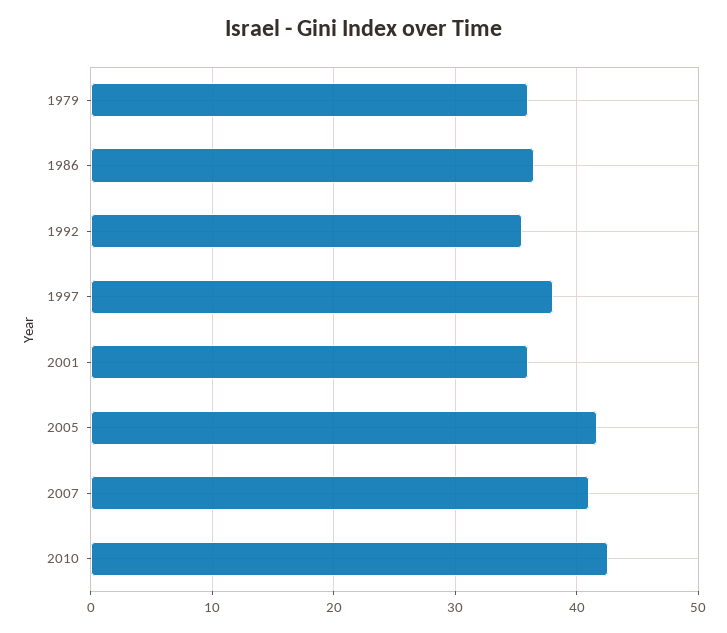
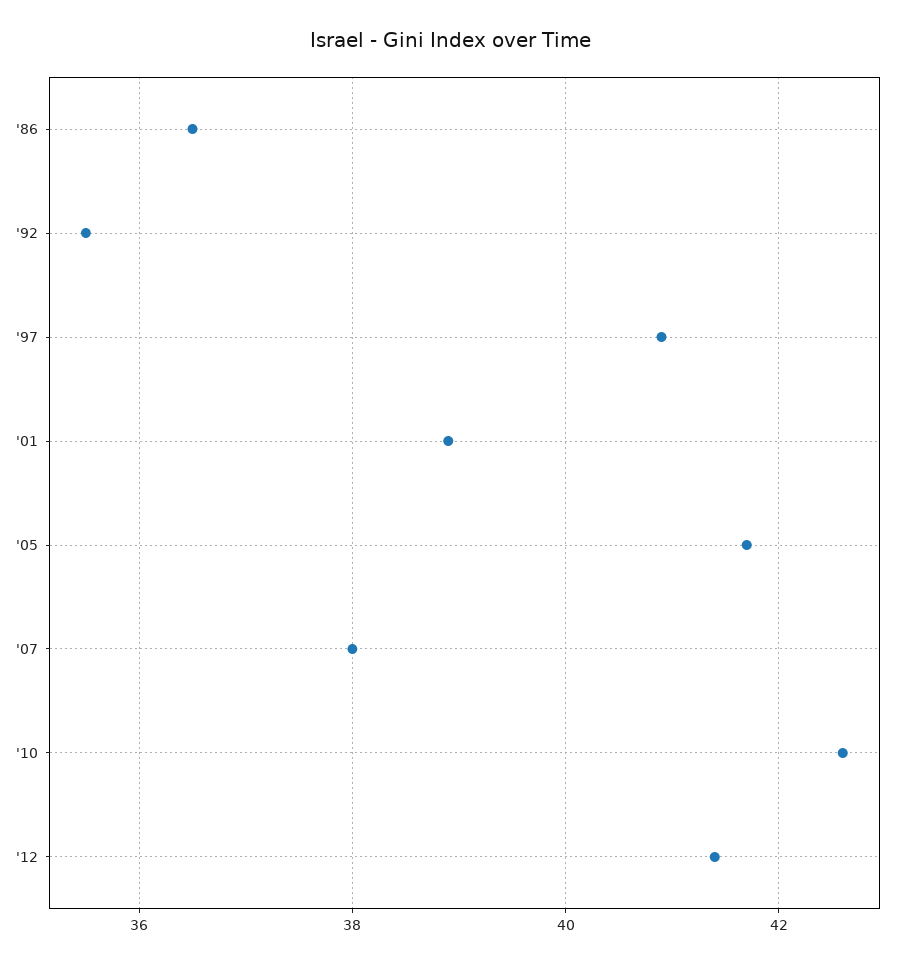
1979: 36 -> none
1997: 38 -> 41
2001: 36 -> 39
2007: 41 -> 38
'12: none -> 41.5

